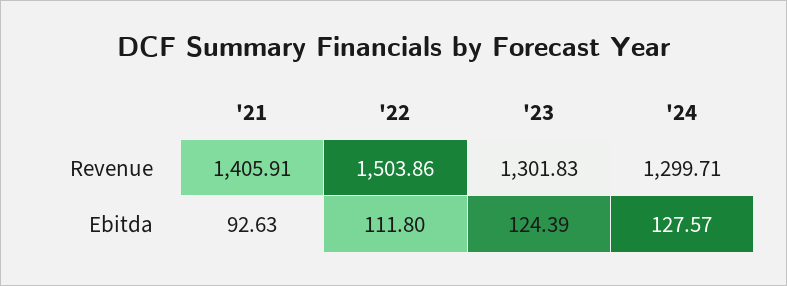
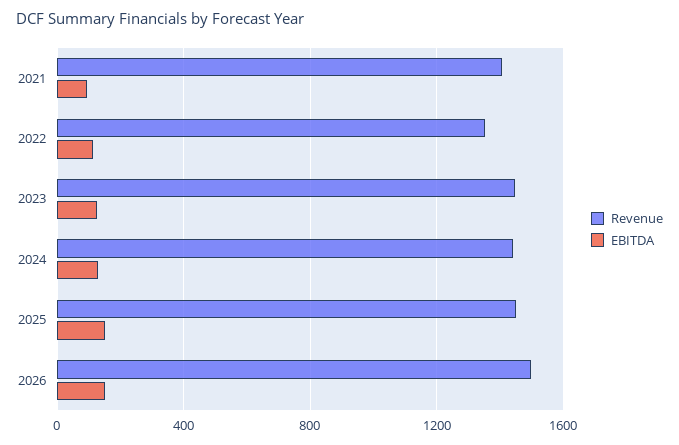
Revenue, '22: 1503.86 -> 1350
Revenue, '23: 1301.83 -> 1450
Revenue, '24: 1299.71 -> 1450
Revenue, 2025: none -> 1450
Ebitda, 2025: none -> 150
Revenue, 2026: none -> 1500
Ebitda, 2026: none -> 150

